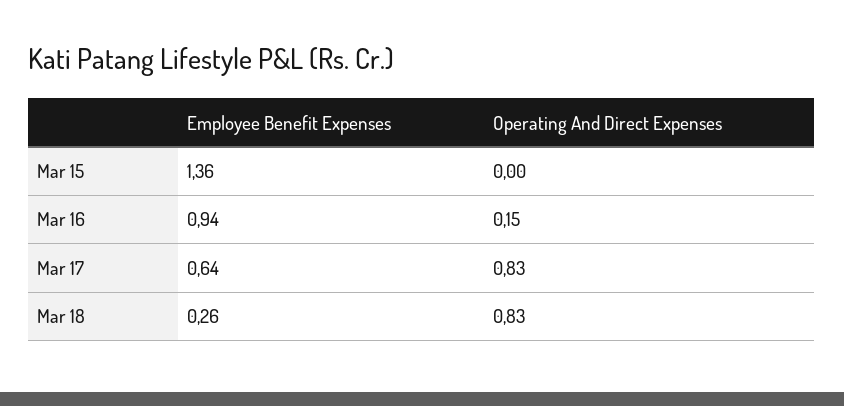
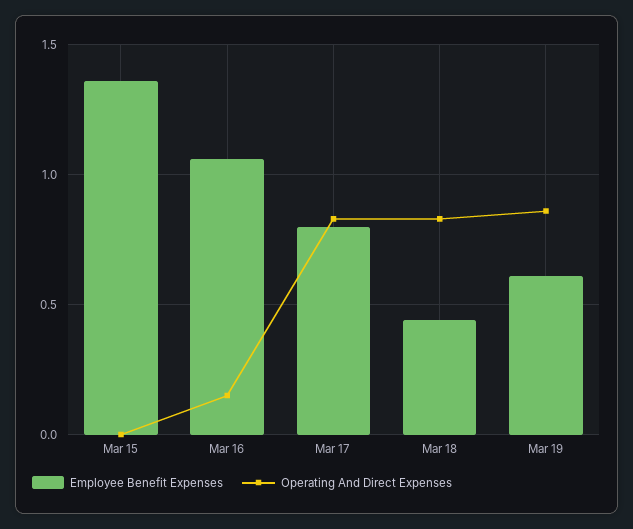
Employee Benefit Expenses, Mar 16: 0.94 -> 1.05
Employee Benefit Expenses, Mar 17: 0.64 -> 0.8
Employee Benefit Expenses, Mar 18: 0.26 -> 0.45
Employee Benefit Expenses, Mar 19: none -> 0.6
Operating And Direct Expenses, Mar 19: none -> 0.85

